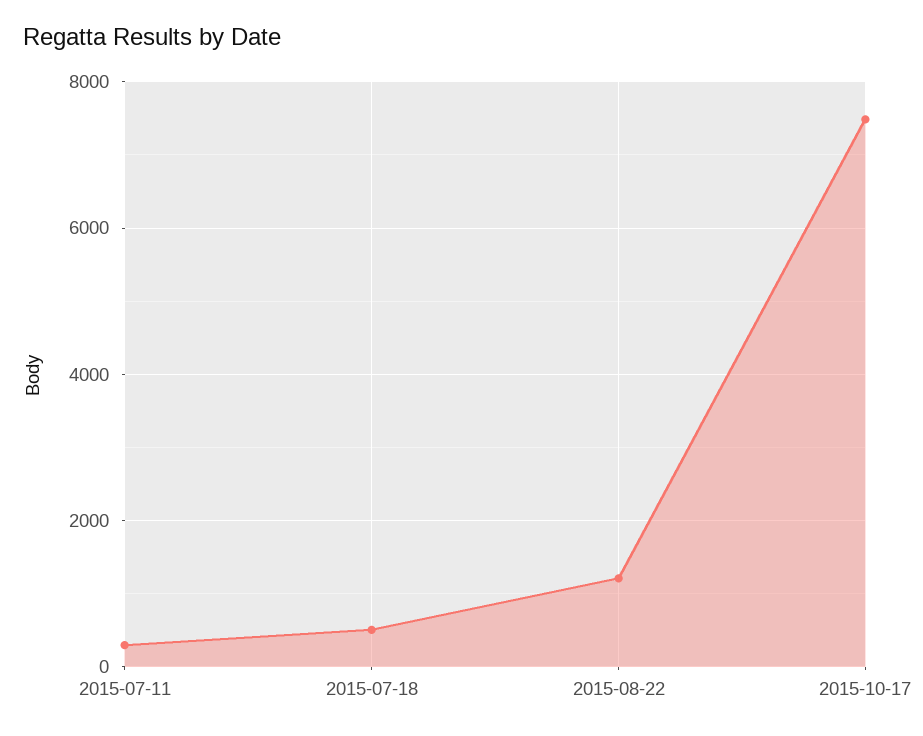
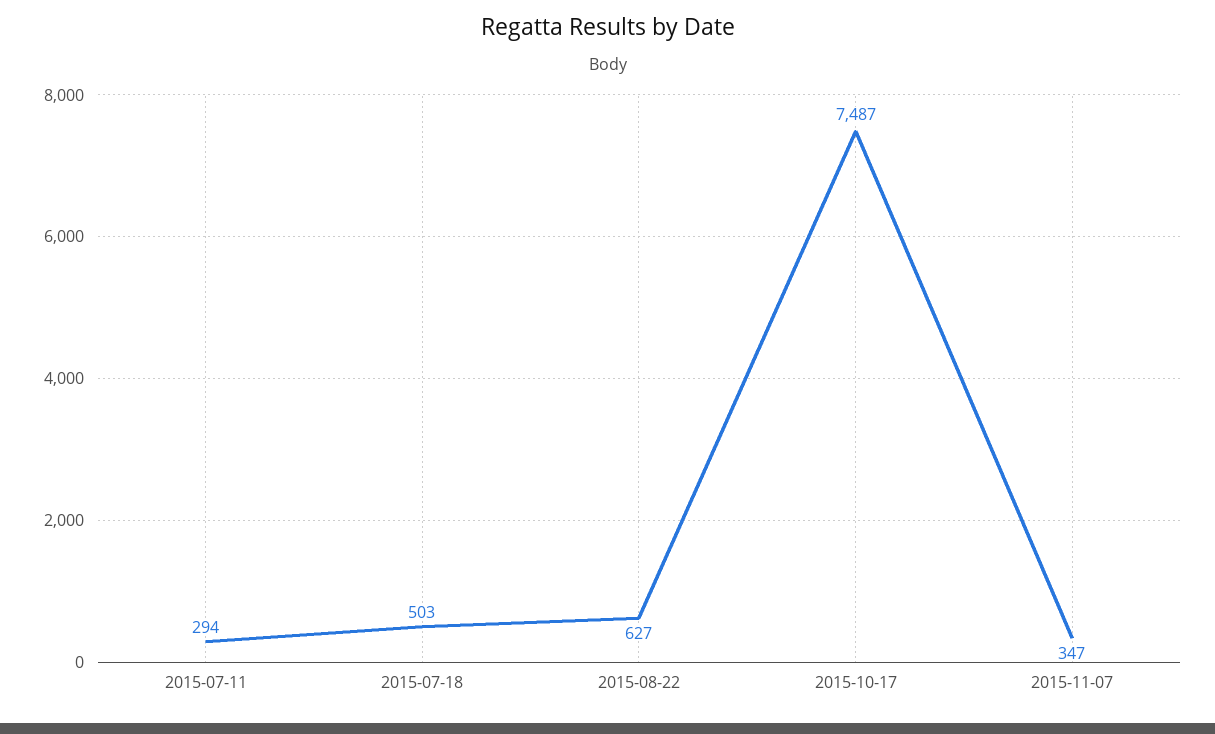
2015-08-22: 1200 -> 627
2015-11-07: none -> 347

